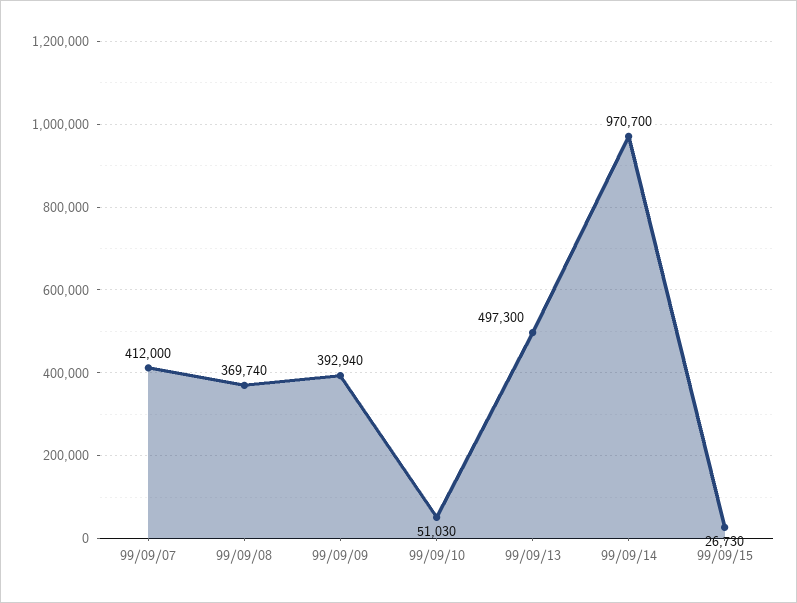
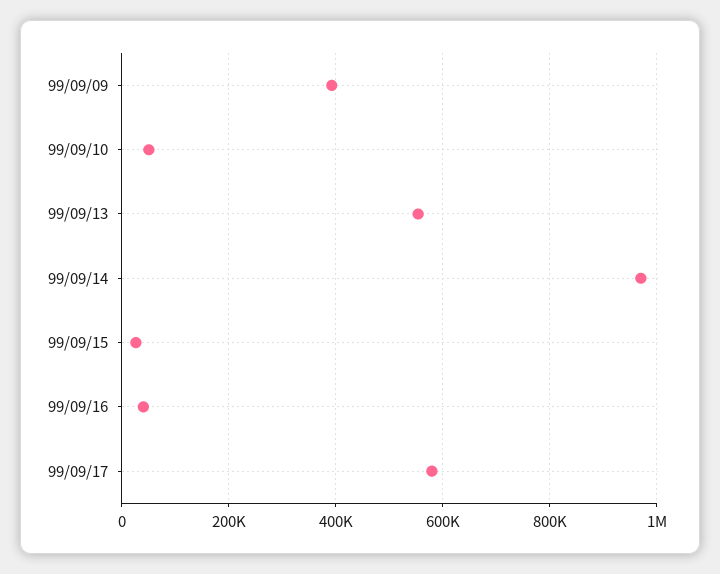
99/09/07: 412000 -> none
99/09/08: 369740 -> none
99/09/13: 497300 -> 560000
99/09/16: none -> 40000
99/09/17: none -> 580000

